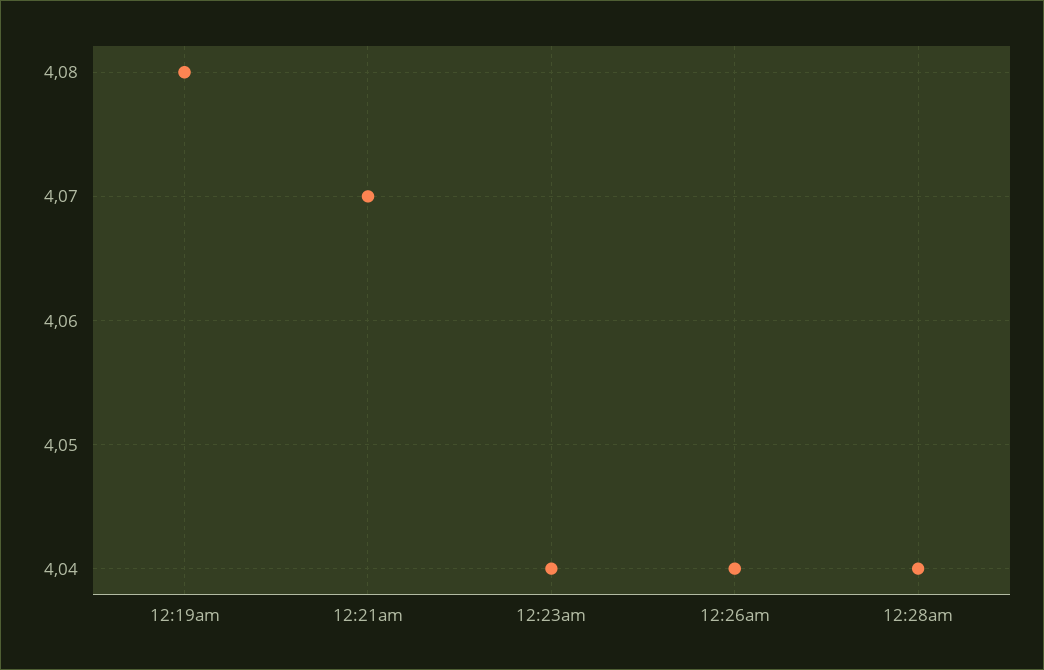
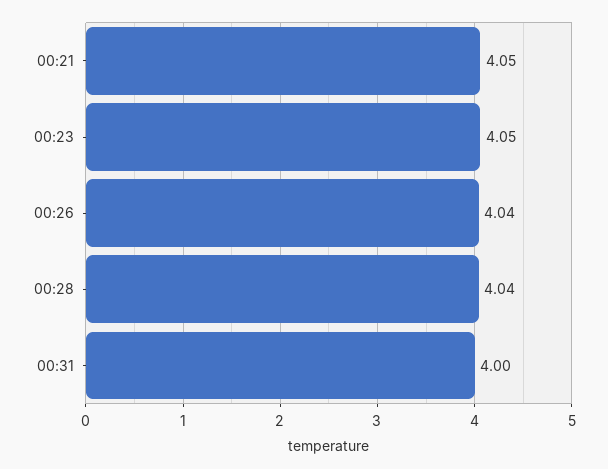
12:19am: 4.08 -> none
12:21am: 4.07 -> 4.05
12:23am: 4.04 -> 4.05
00:31: none -> 4

